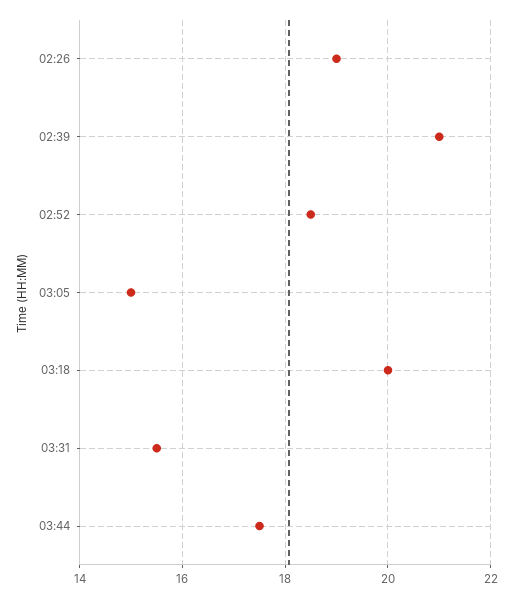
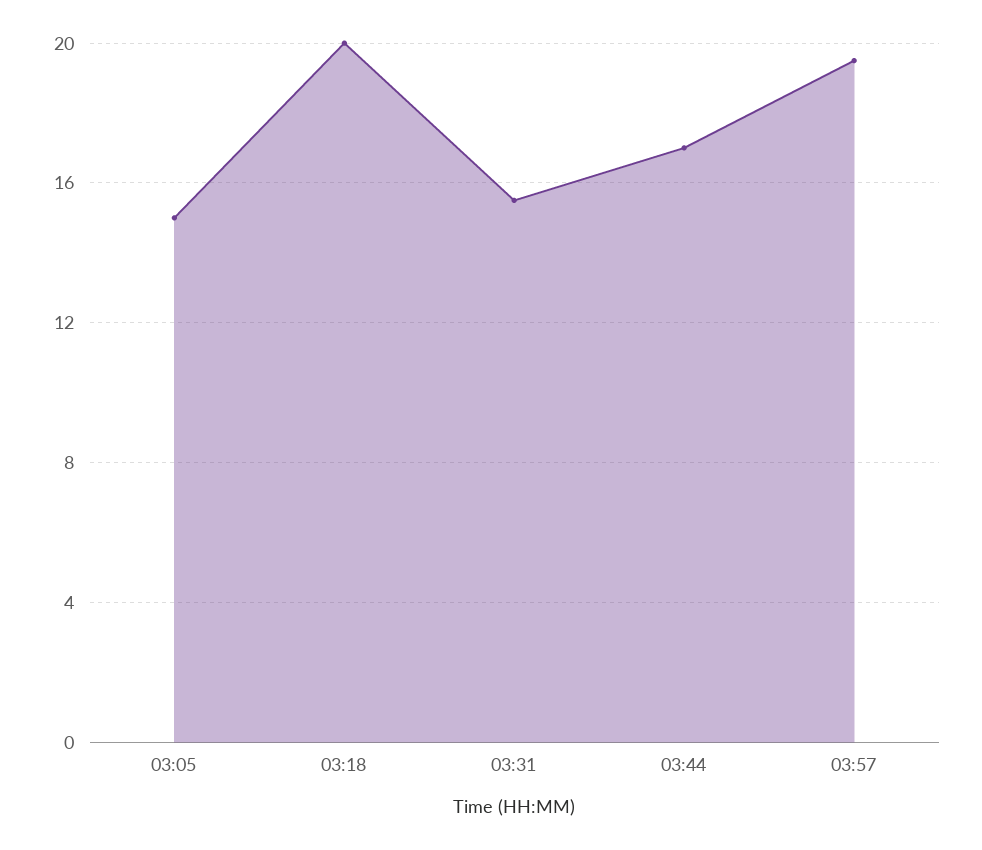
02:26: 19 -> none
02:39: 21 -> none
02:52: 18.5 -> none
03:44: 17.5 -> 17
03:57: none -> 19.5

